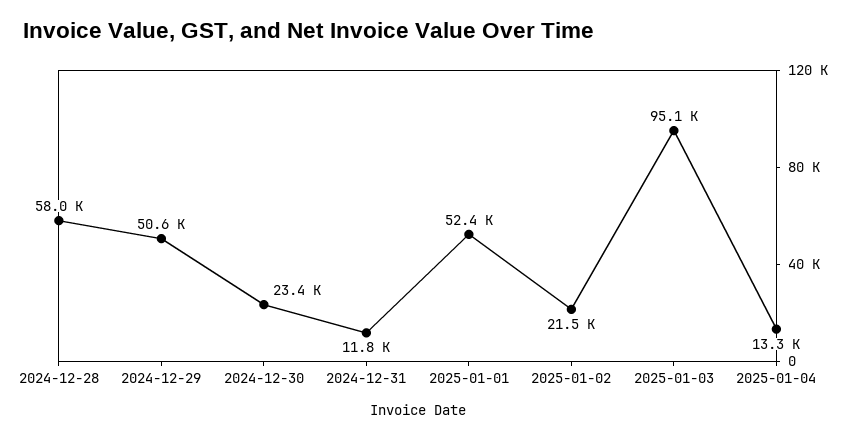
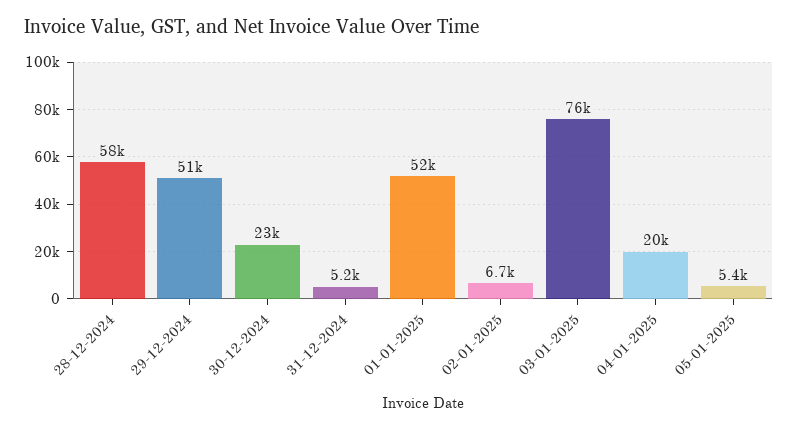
2024-12-31: 11800 -> 5200
2025-01-02: 21500 -> 6700
2025-01-03: 95100 -> 76000
2025-01-04: 13300 -> 20000
05-01-2025: none -> 5400

